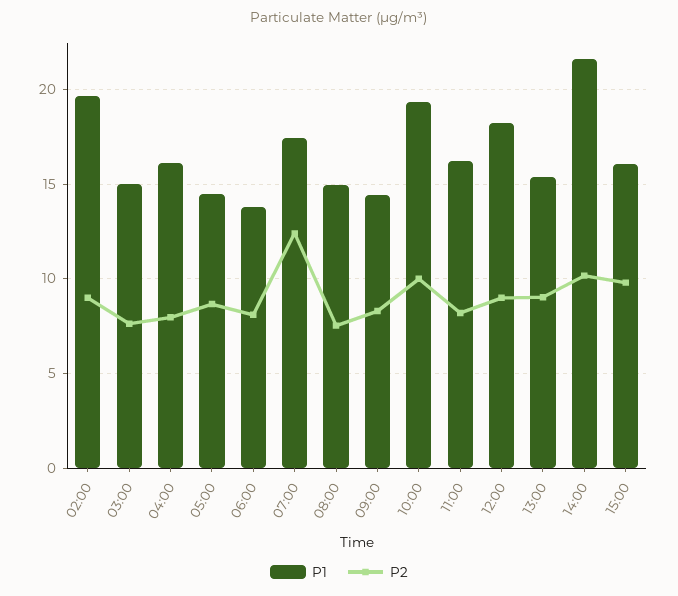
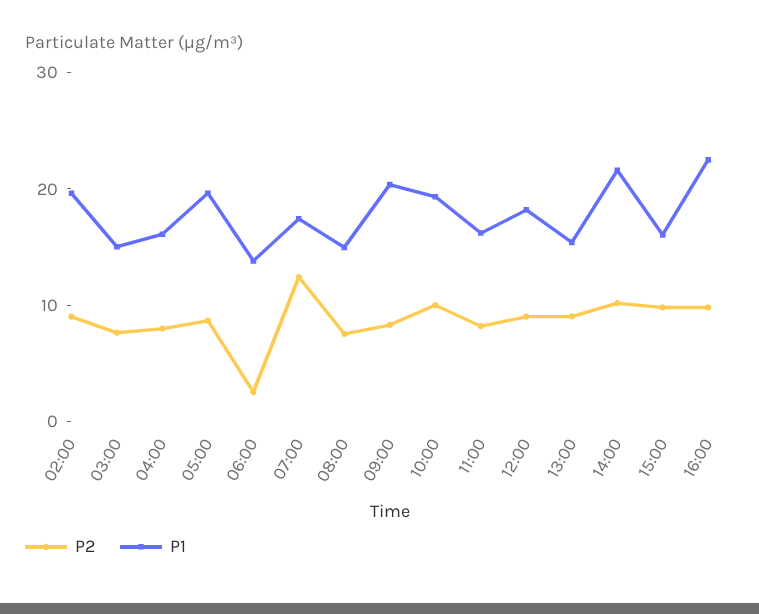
P1, 05:00: 14.5 -> 20
P2, 06:00: 8 -> 2
P1, 09:00: 14.5 -> 20
P2, 16:00: none -> 10
P1, 16:00: none -> 22

